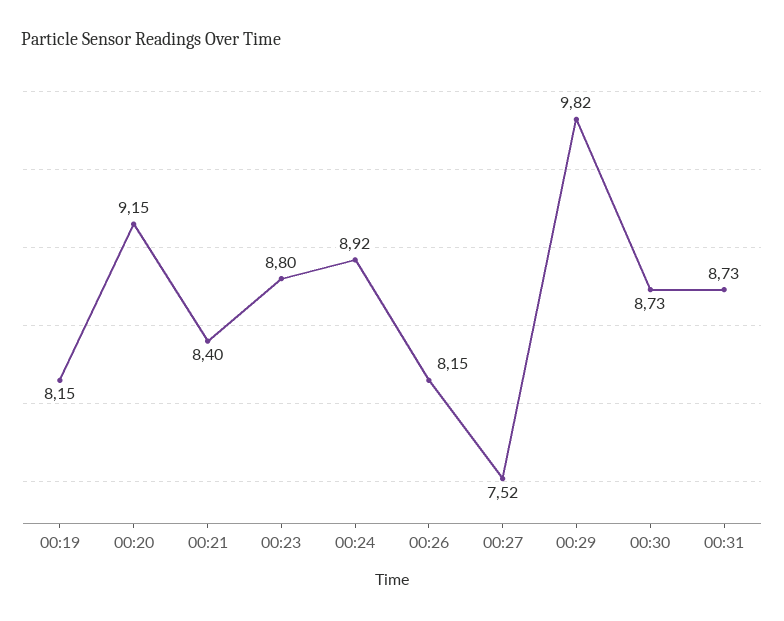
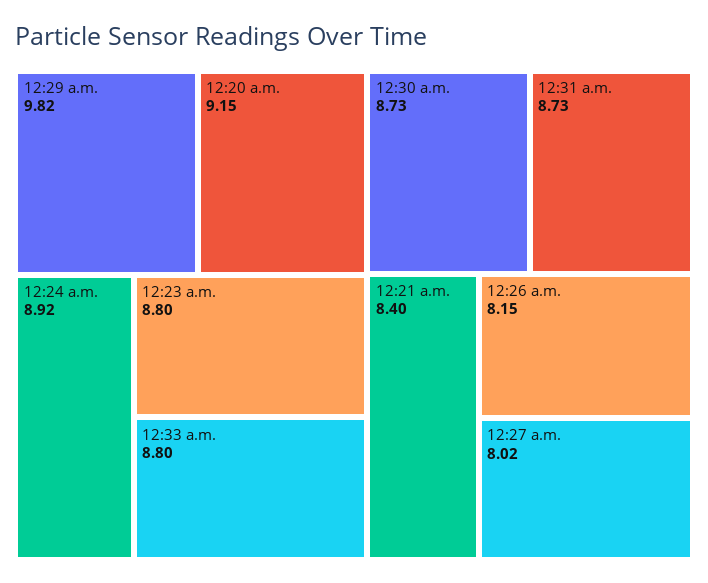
00:19: 8.15 -> none
00:27: 7.52 -> 8.02
12:33 a.m.: none -> 8.8

